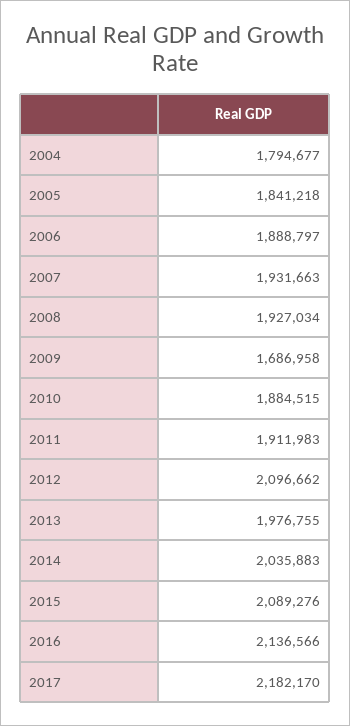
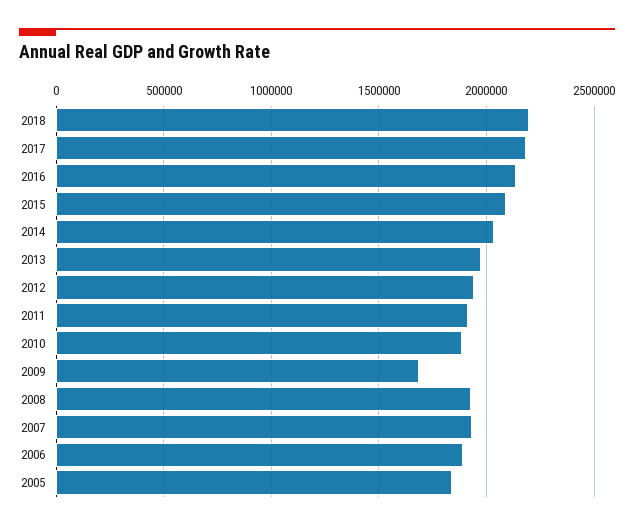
2004: 1794677 -> none
2012: 2096662 -> 1950000
2018: none -> 2200000

